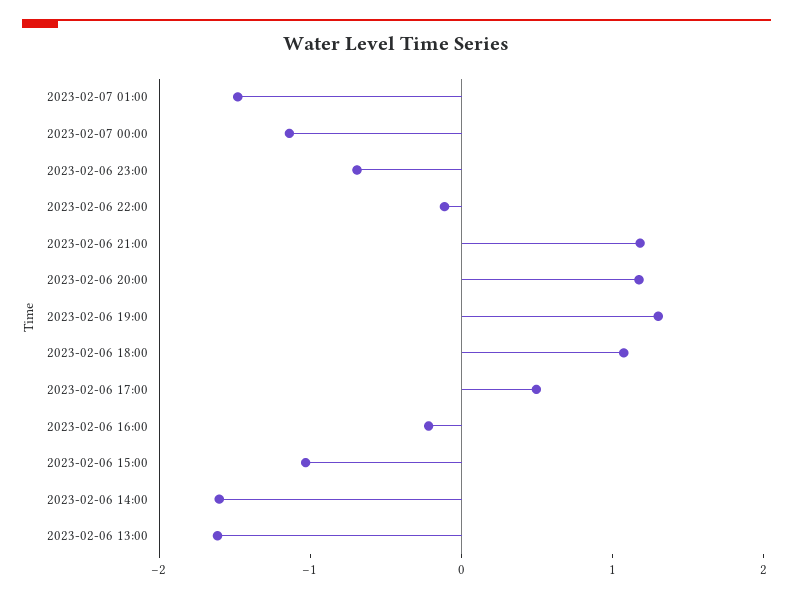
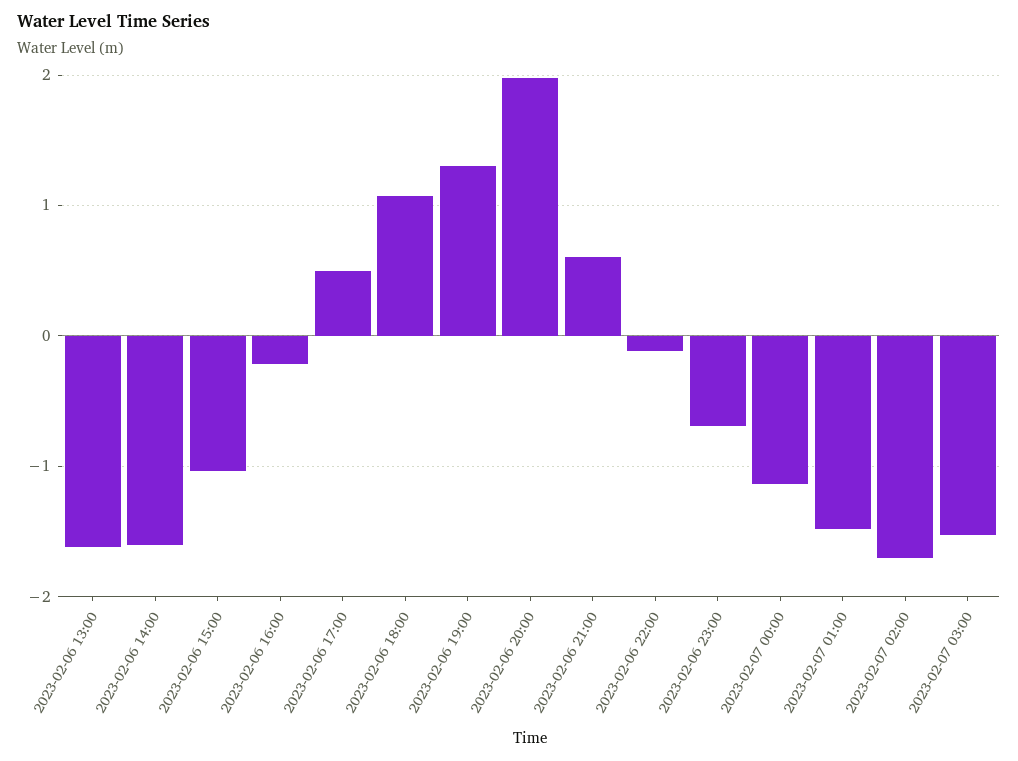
2023-02-06 21:00: 1.2 -> 0.6
2023-02-06 20:00: 1.2 -> 2
2023-02-07 02:00: none -> -1.7
2023-02-07 03:00: none -> -1.5

